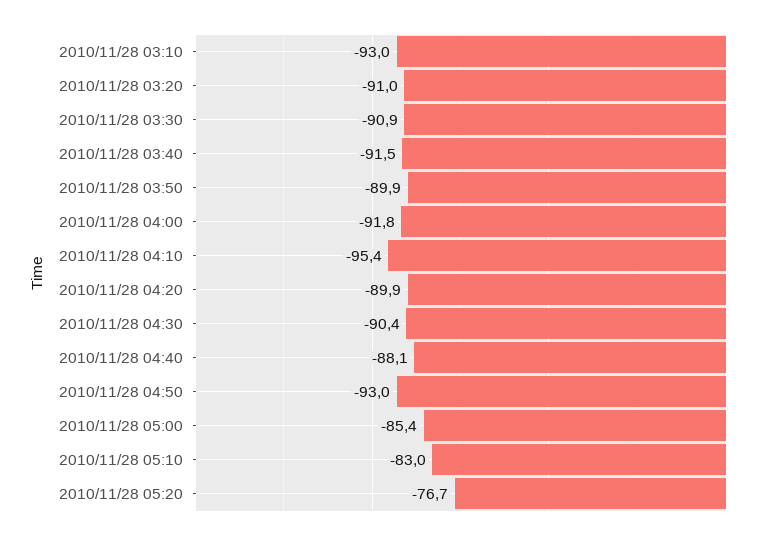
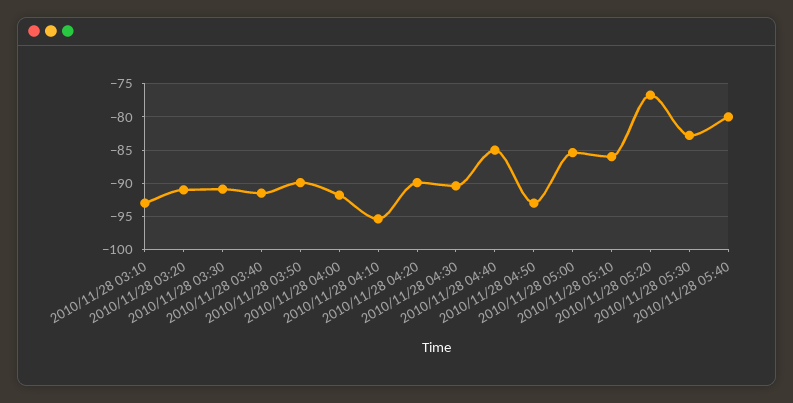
2010/11/28 04:40: -88.1 -> -85
2010/11/28 05:10: -83 -> -86
2010/11/28 05:30: none -> -83
2010/11/28 05:40: none -> -80

